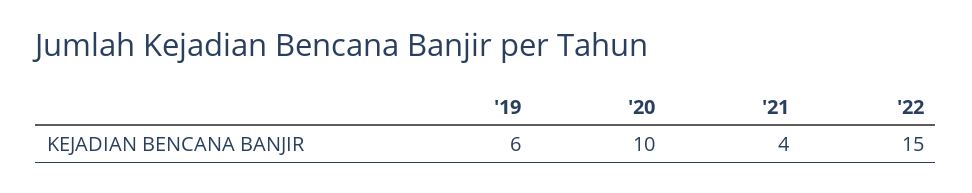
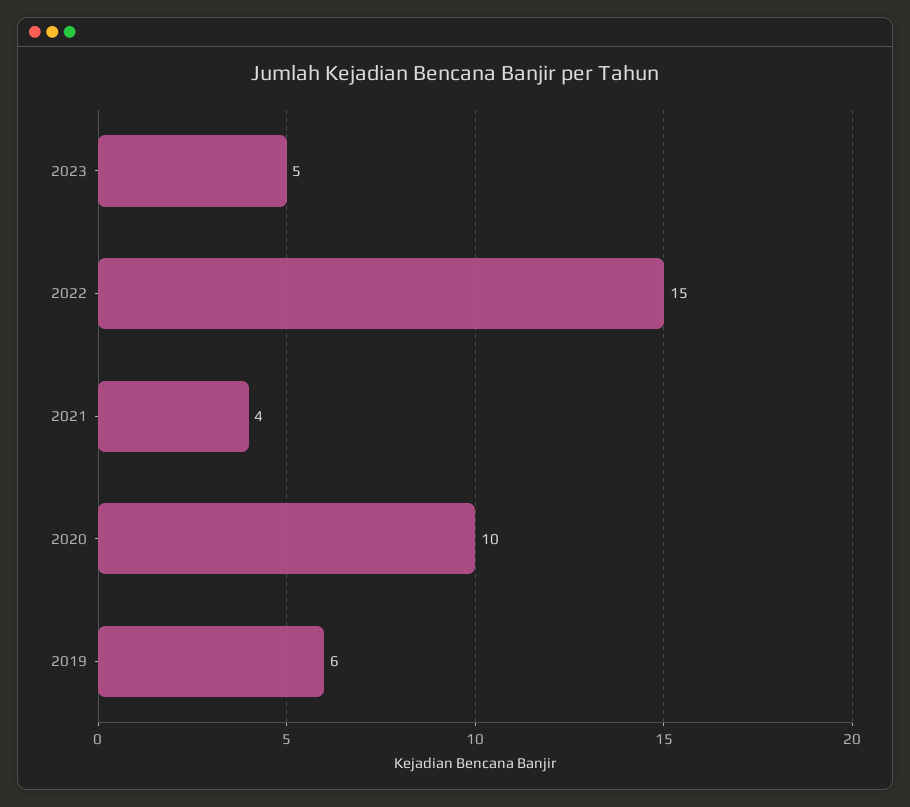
2023: none -> 5

